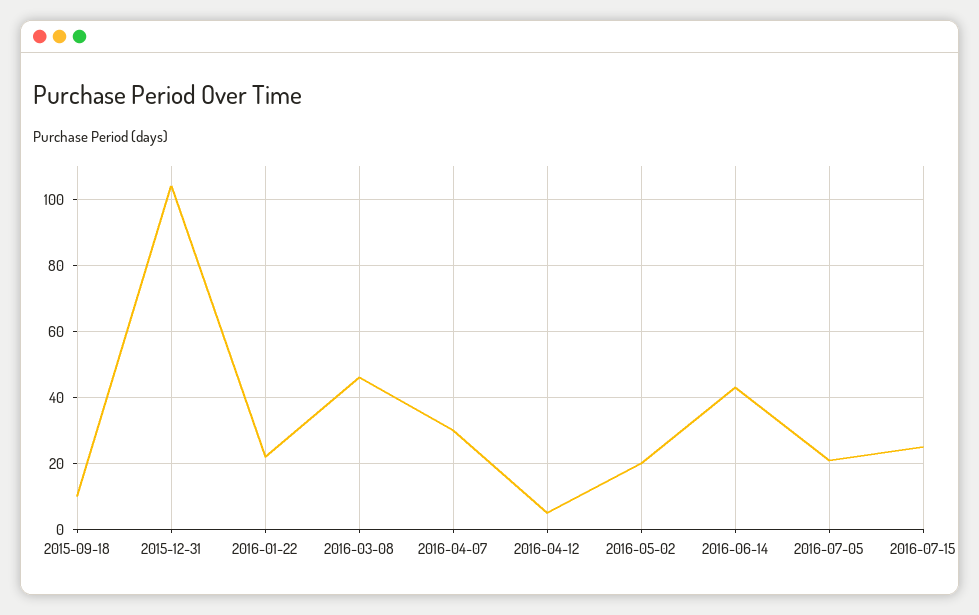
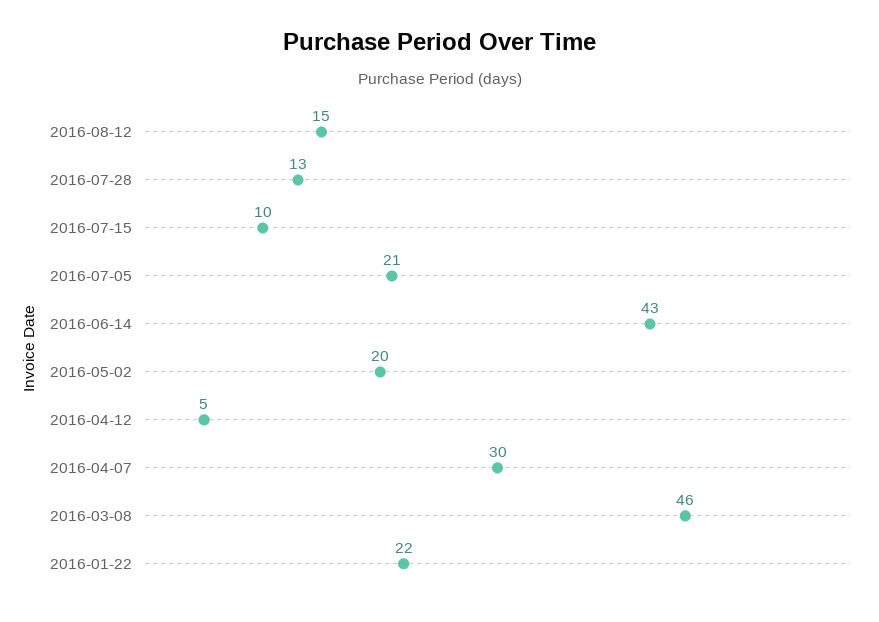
2015-09-18: 10 -> none
2015-12-31: 105 -> none
2016-07-15: 25 -> 10
2016-08-12: none -> 15
2016-07-28: none -> 13

